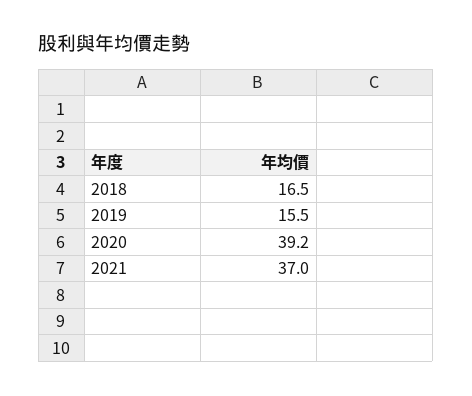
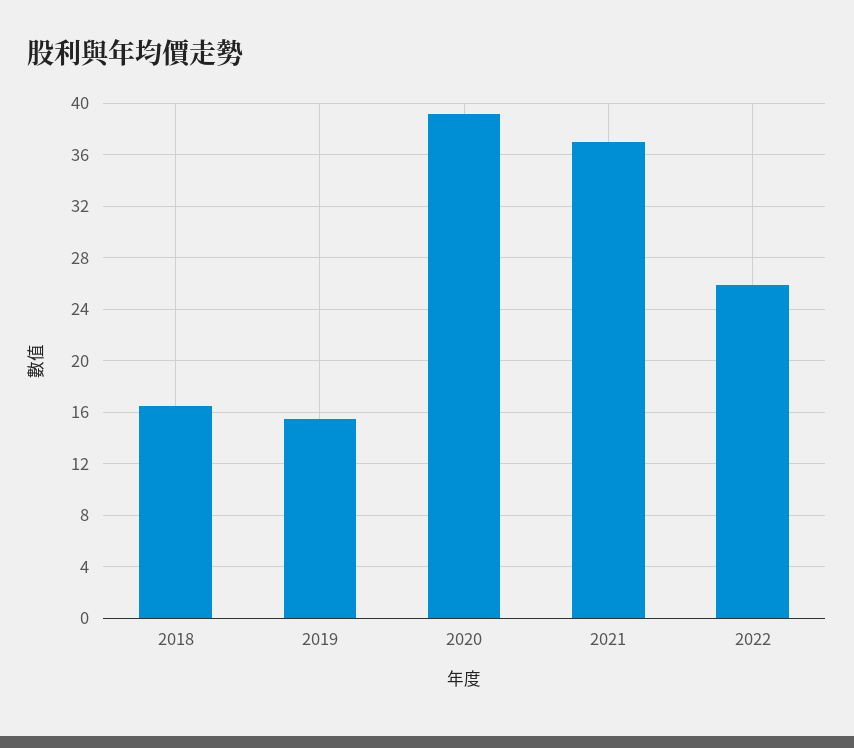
2022: none -> 26

